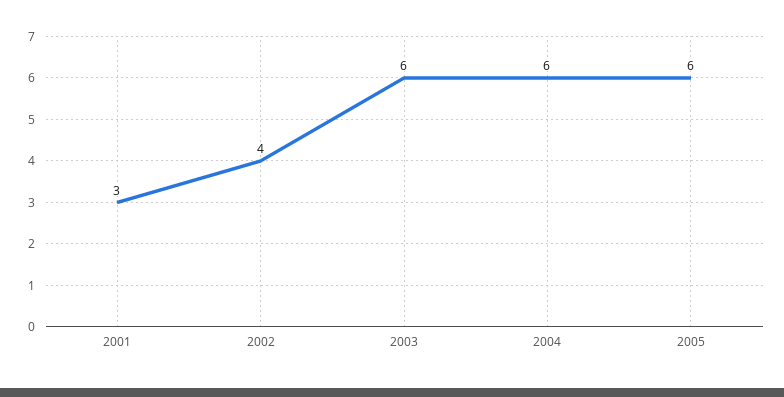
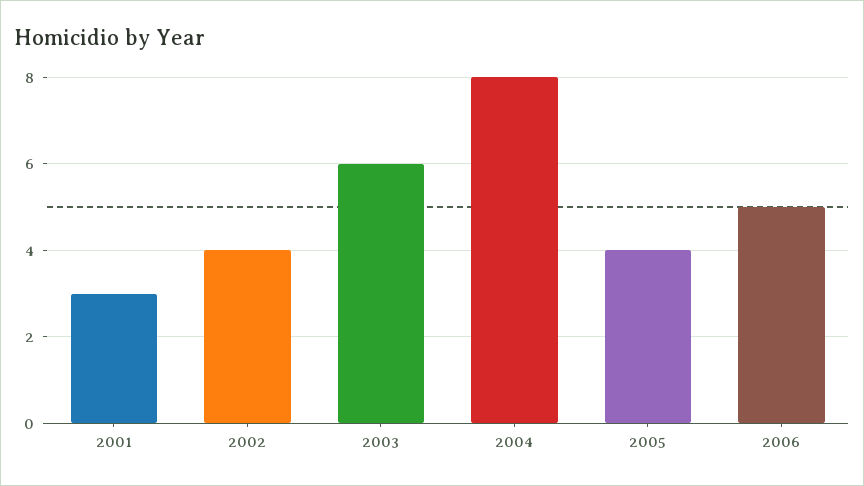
2004: 6 -> 8
2005: 6 -> 4
2006: none -> 5

